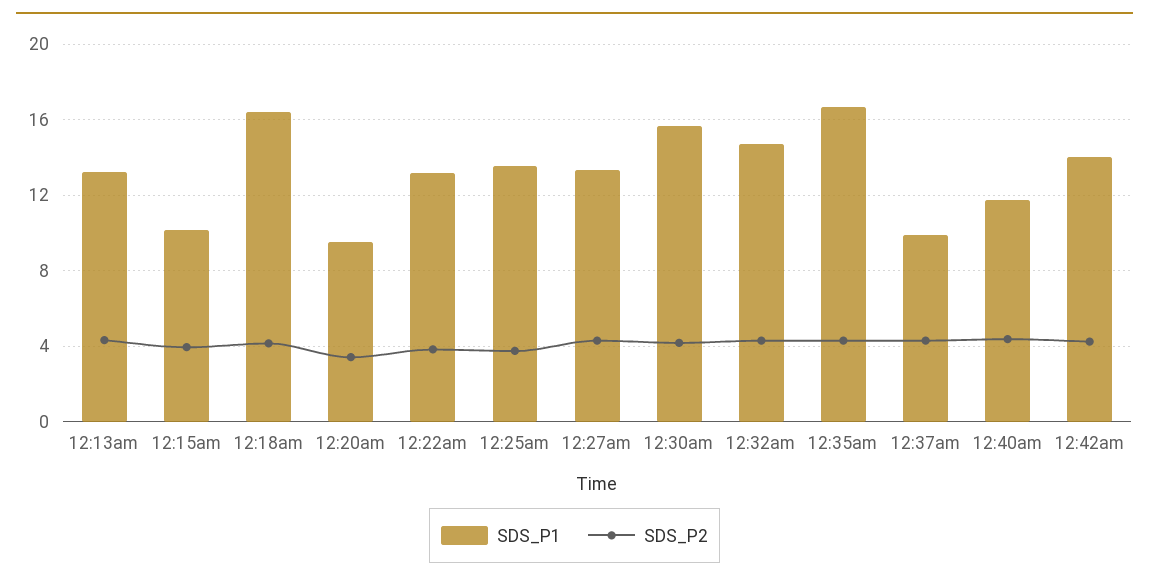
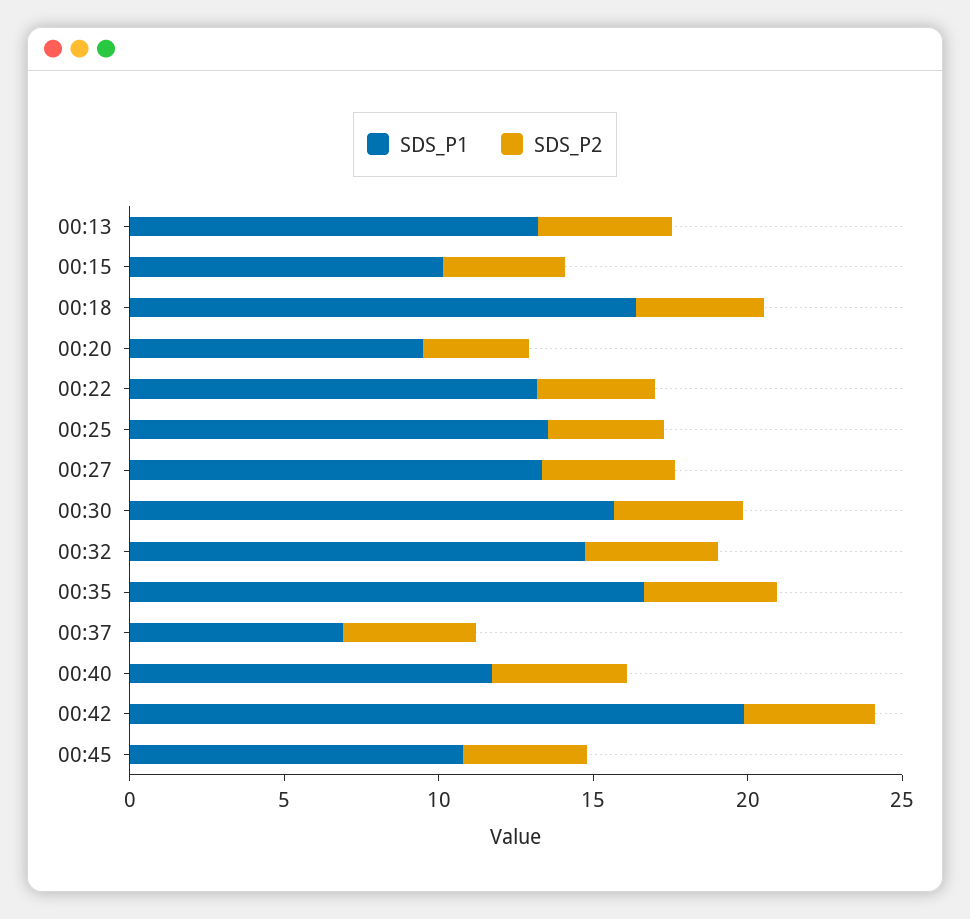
SDS_P1, 12:37am: 10 -> 7
SDS_P1, 12:42am: 14 -> 20
SDS_P1, 00:45: none -> 11
SDS_P2, 00:45: none -> 4

